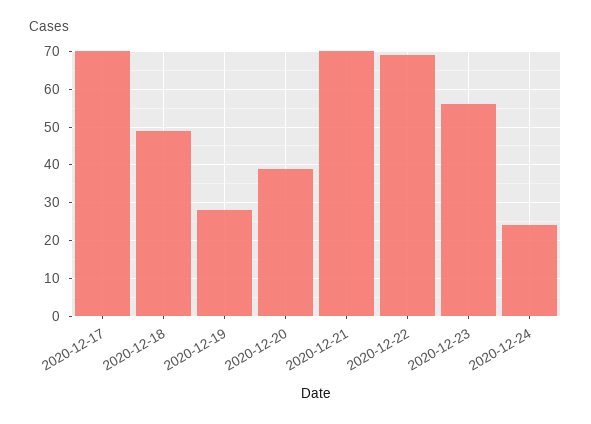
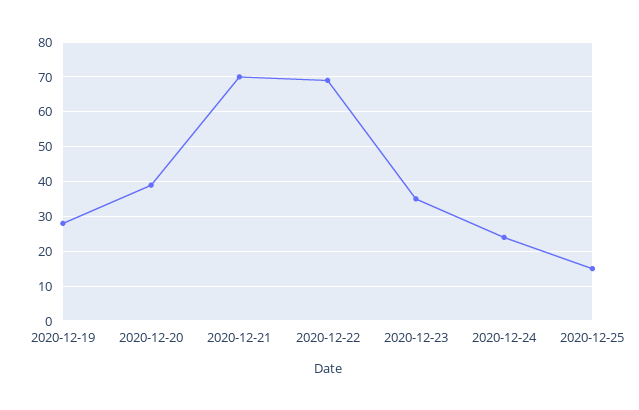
2020-12-17: 70 -> none
2020-12-18: 50 -> none
2020-12-23: 55 -> 35
2020-12-25: none -> 15

